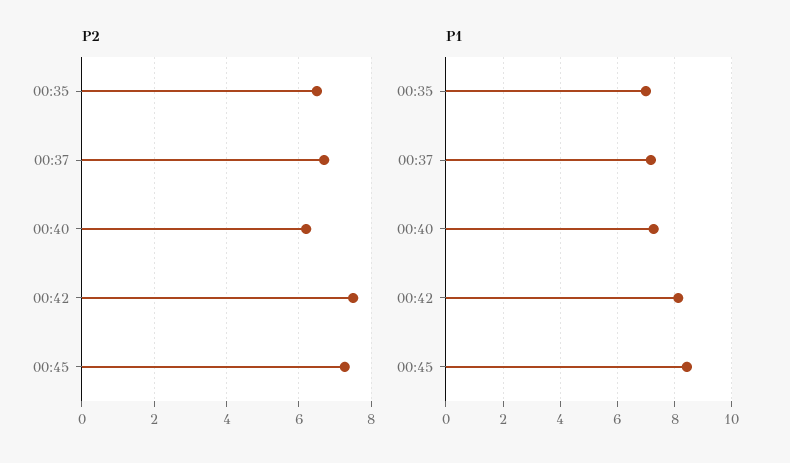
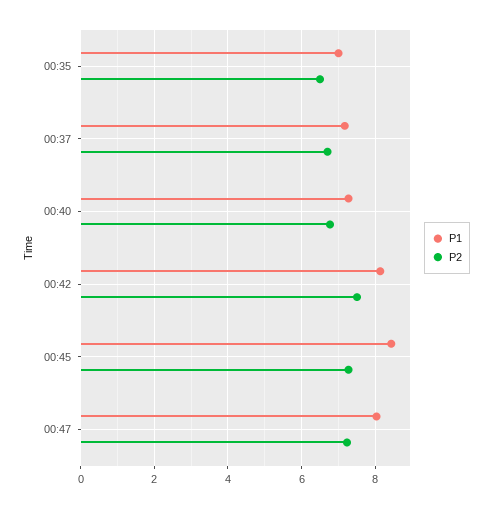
P2, 00:40: 6.2 -> 6.8
P1, 00:47: none -> 8
P2, 00:47: none -> 7.2

